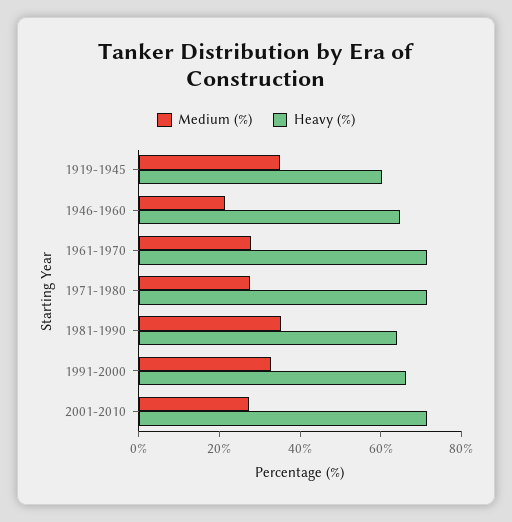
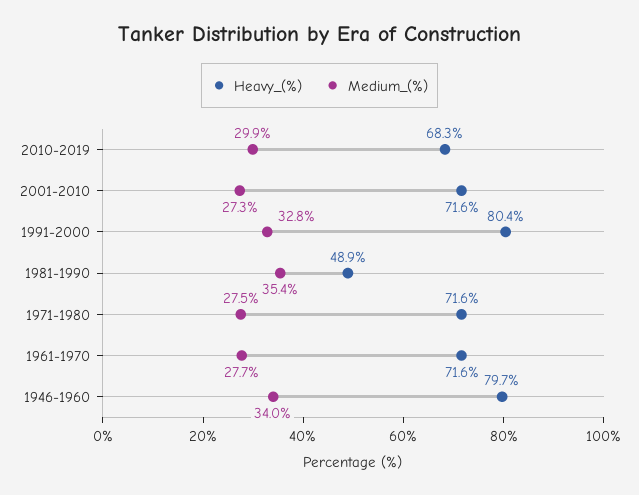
Medium (%), 1919-1945: 35 -> none
Heavy (%), 1919-1945: 60 -> none
Medium (%), 1946-1960: 20 -> 34
Heavy (%), 1946-1960: 65 -> 79.7
Heavy (%), 1981-1990: 65 -> 48.9
Heavy (%), 1991-2000: 65 -> 80.4
Heavy (%), 2010-2019: none -> 68.3
Medium (%), 2010-2019: none -> 29.9

